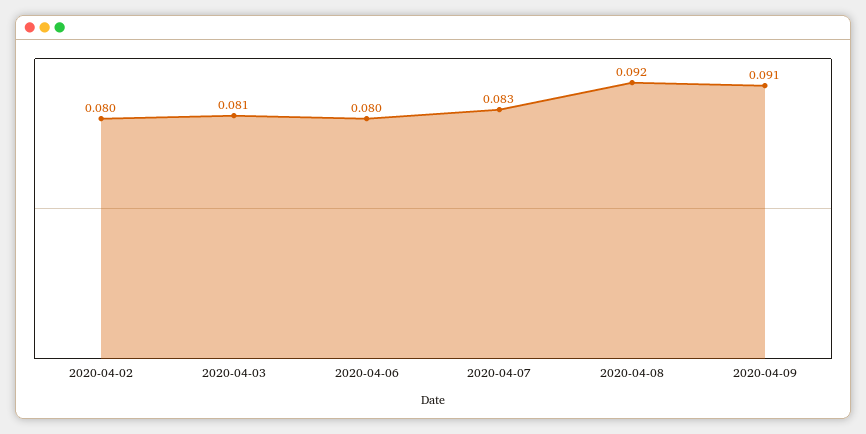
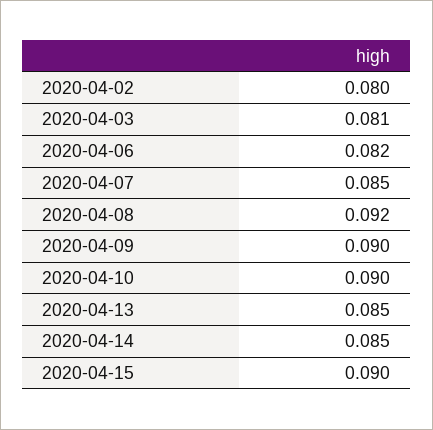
2020-04-06: 0.08 -> 0.082
2020-04-07: 0.083 -> 0.085
2020-04-09: 0.091 -> 0.09
2020-04-10: none -> 0.09
2020-04-13: none -> 0.085
2020-04-14: none -> 0.085
2020-04-15: none -> 0.09

